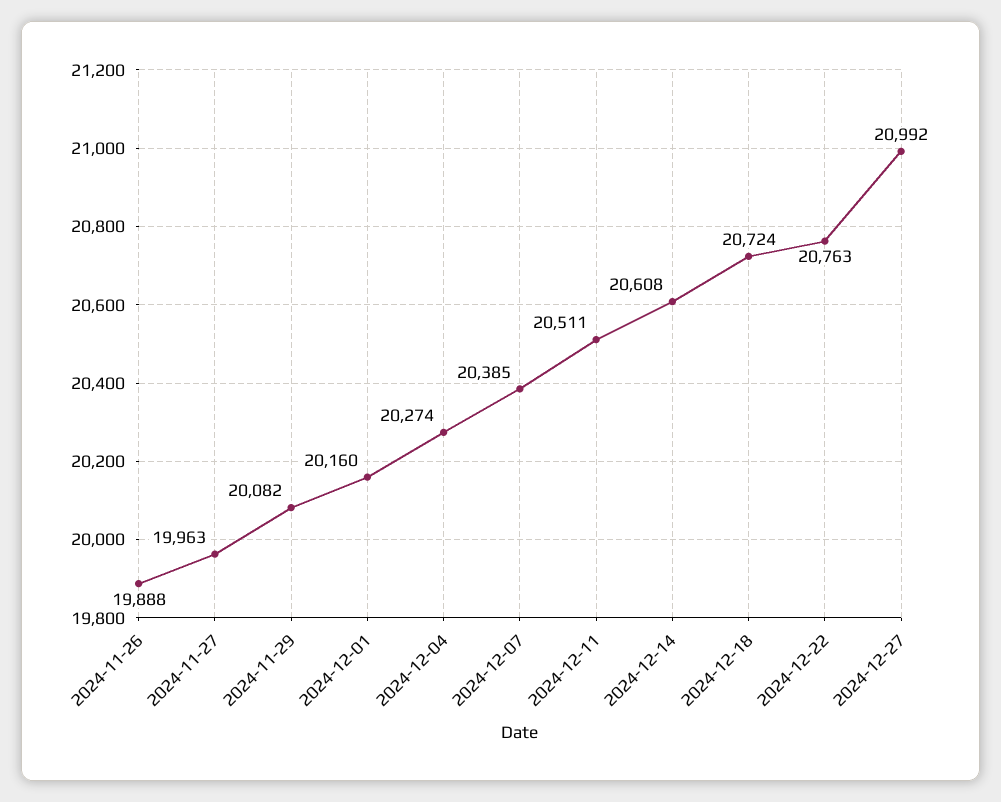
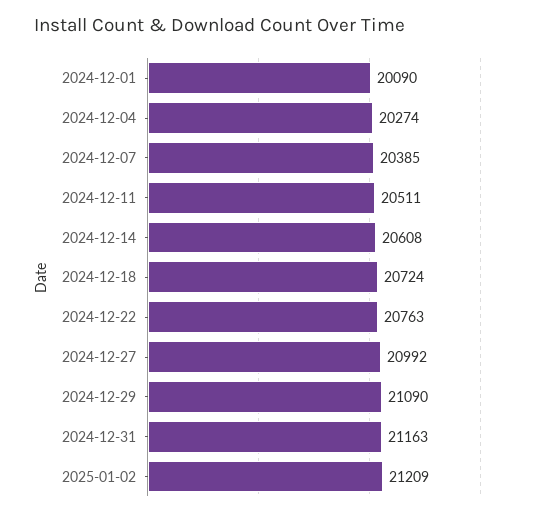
2024-11-26: 19888 -> none
2024-11-27: 19963 -> none
2024-11-29: 20082 -> none
2024-12-01: 20160 -> 20090
2024-12-29: none -> 21090
2024-12-31: none -> 21163
2025-01-02: none -> 21209

